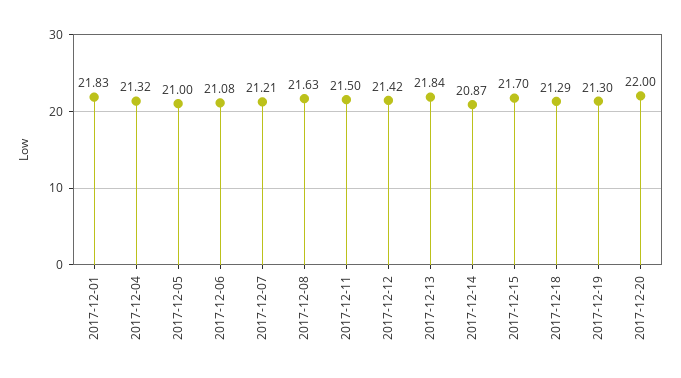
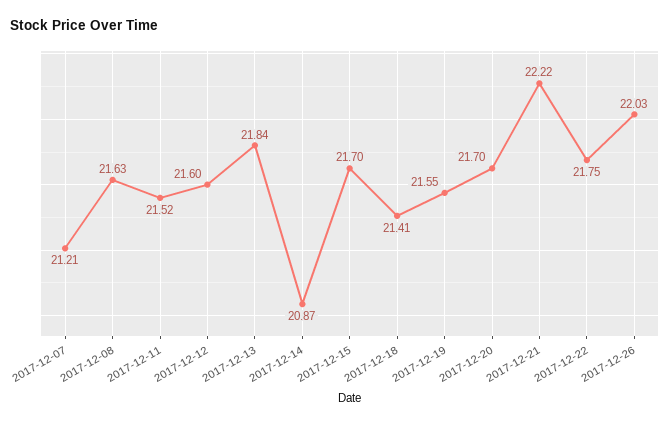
2017-12-01: 21.83 -> none
2017-12-04: 21.32 -> none
2017-12-05: 21 -> none
2017-12-06: 21.08 -> none
2017-12-11: 21.5 -> 21.52
2017-12-12: 21.42 -> 21.6
2017-12-18: 21.29 -> 21.41
2017-12-19: 21.3 -> 21.55
2017-12-20: 22 -> 21.7
2017-12-21: none -> 22.22
2017-12-22: none -> 21.75
2017-12-26: none -> 22.03

